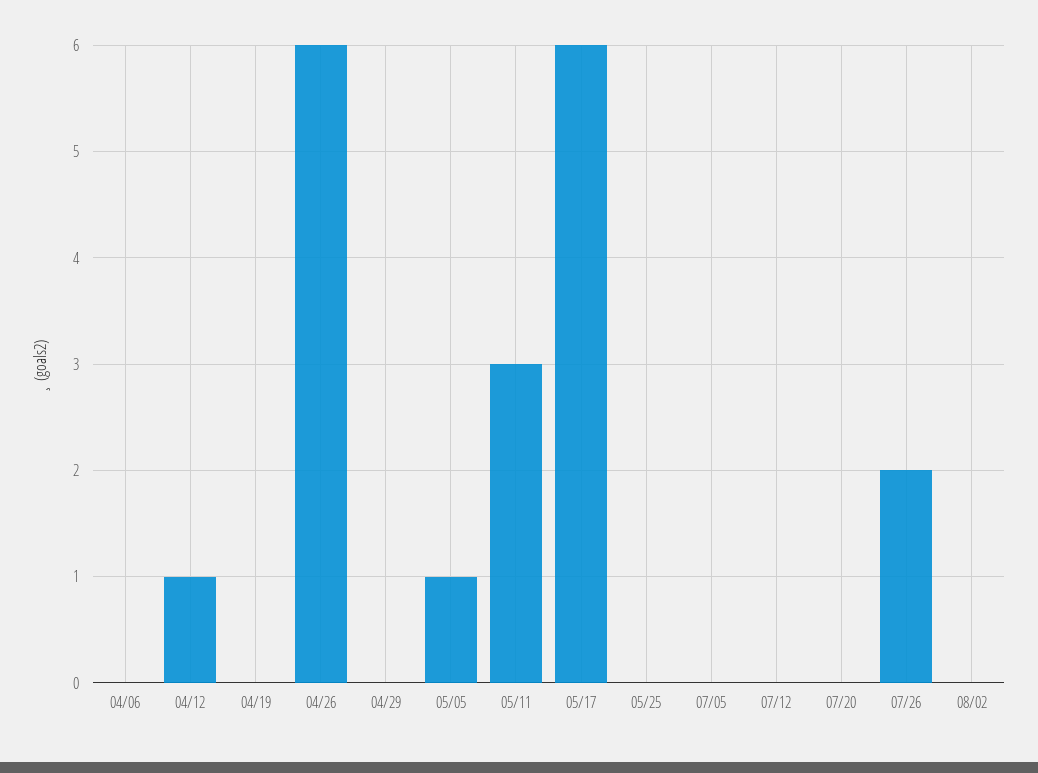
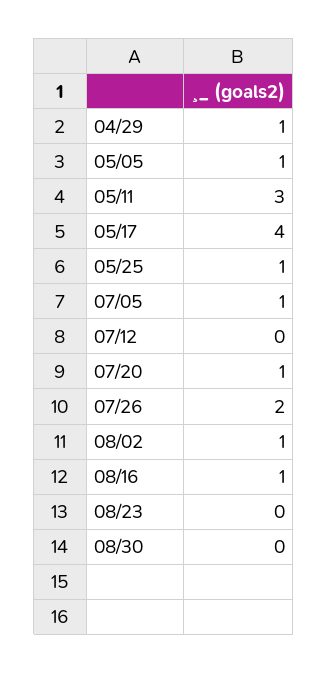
04/06: 0 -> none
04/12: 1 -> none
04/19: 0 -> none
04/26: 6 -> none
04/29: 0 -> 1
05/17: 6 -> 4
05/25: 0 -> 1
07/05: 0 -> 1
07/20: 0 -> 1
08/02: 0 -> 1
08/16: none -> 1
08/23: none -> 0
08/30: none -> 0

